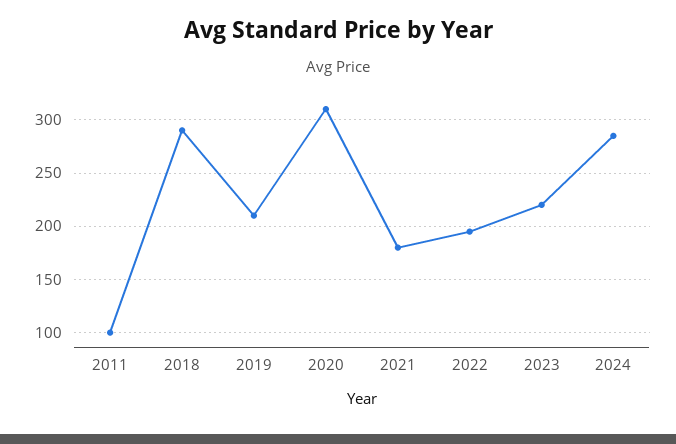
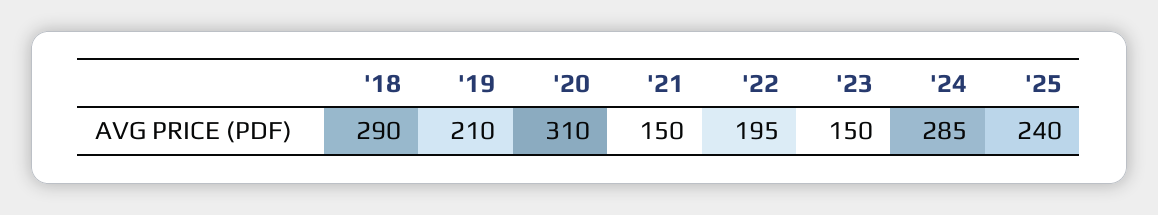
2011: 100 -> none
2021: 180 -> 150
2023: 220 -> 150
'25: none -> 240

